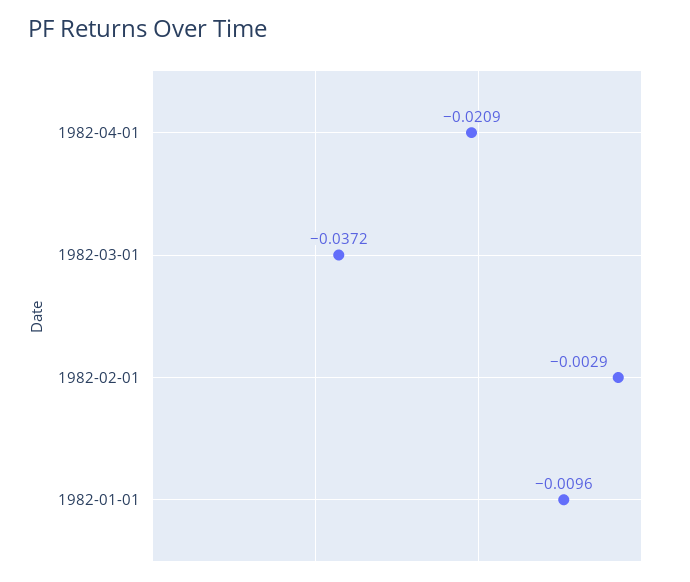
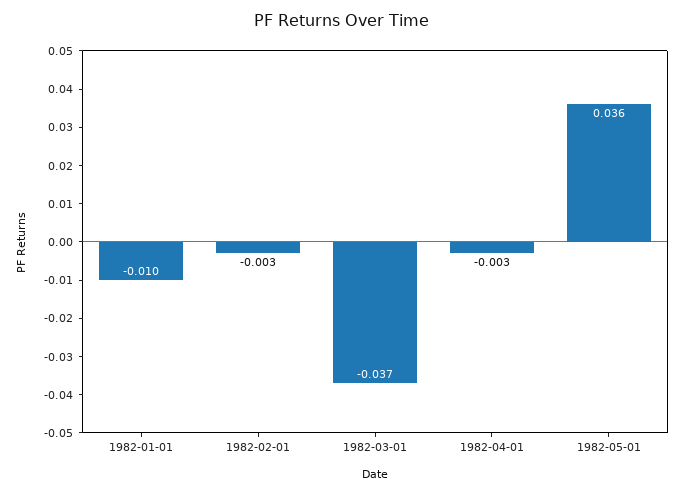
1982-04-01: -0.0209 -> -0.003
1982-05-01: none -> 0.036

